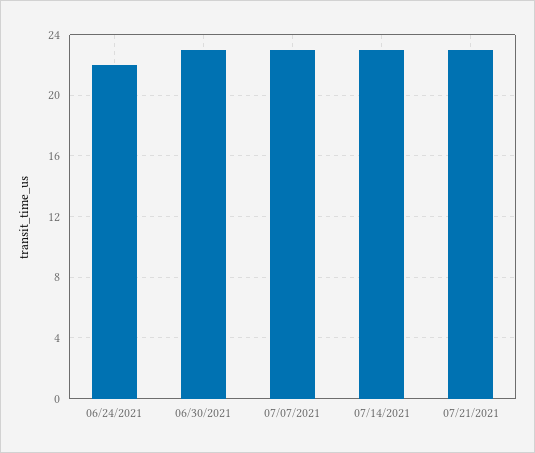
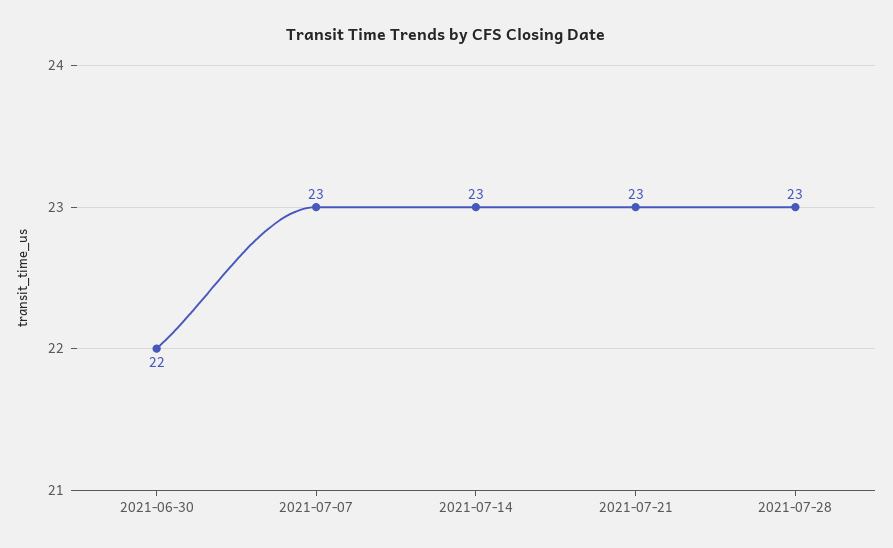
06/24/2021: 22 -> none
06/30/2021: 23 -> 22
2021-07-28: none -> 23

